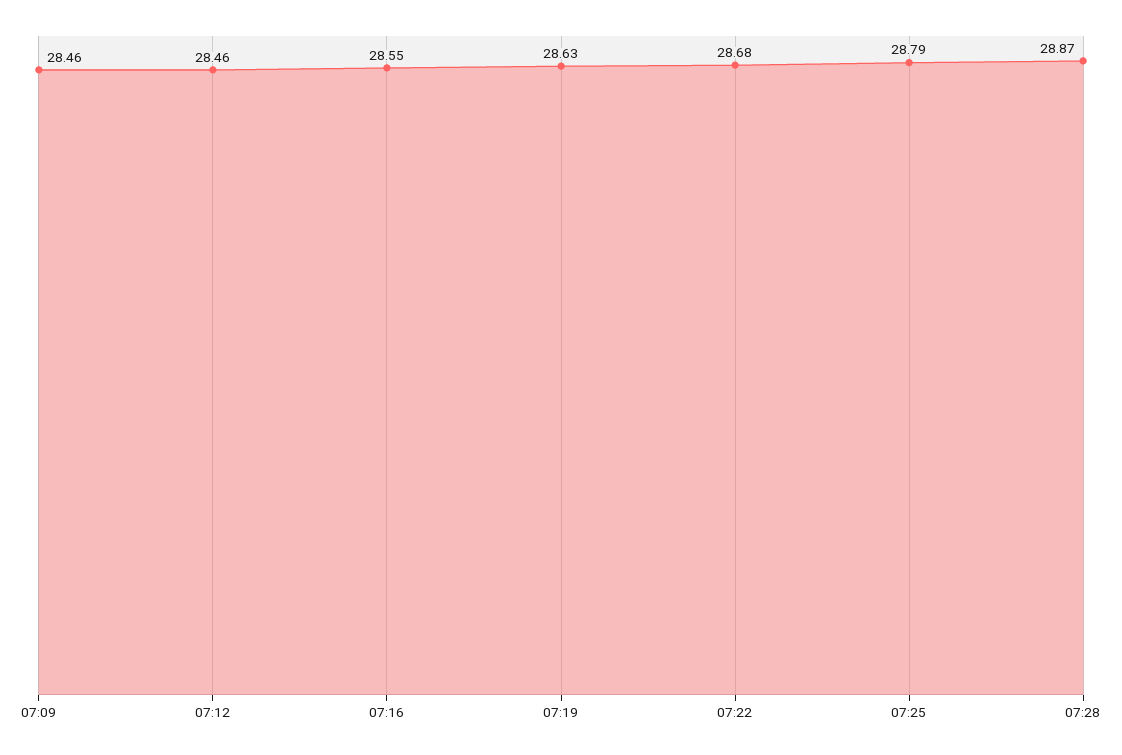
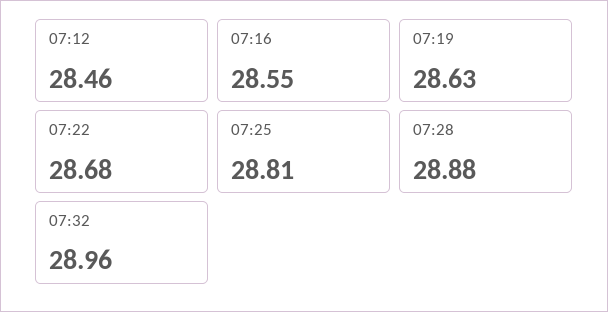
07:09: 28.46 -> none
07:25: 28.79 -> 28.81
07:28: 28.87 -> 28.88
07:32: none -> 28.96

